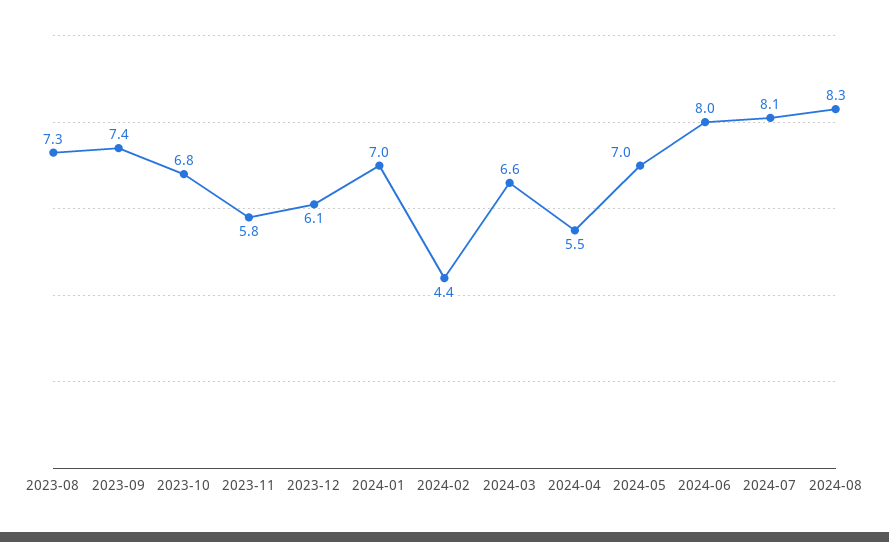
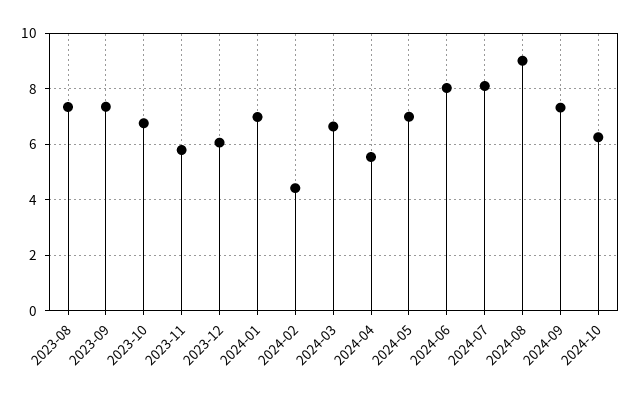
2024-08: 8.3 -> 9
2024-09: none -> 7.25
2024-10: none -> 6.25

